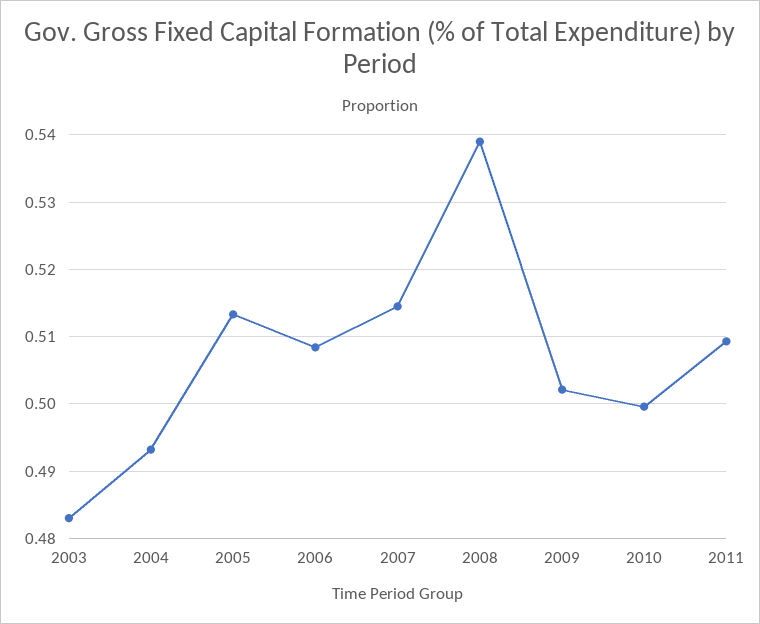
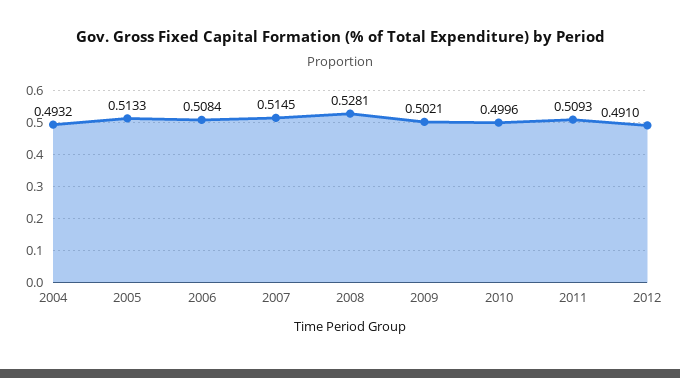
2003: 0.483 -> none
2008: 0.539 -> 0.5281
2012: none -> 0.491

